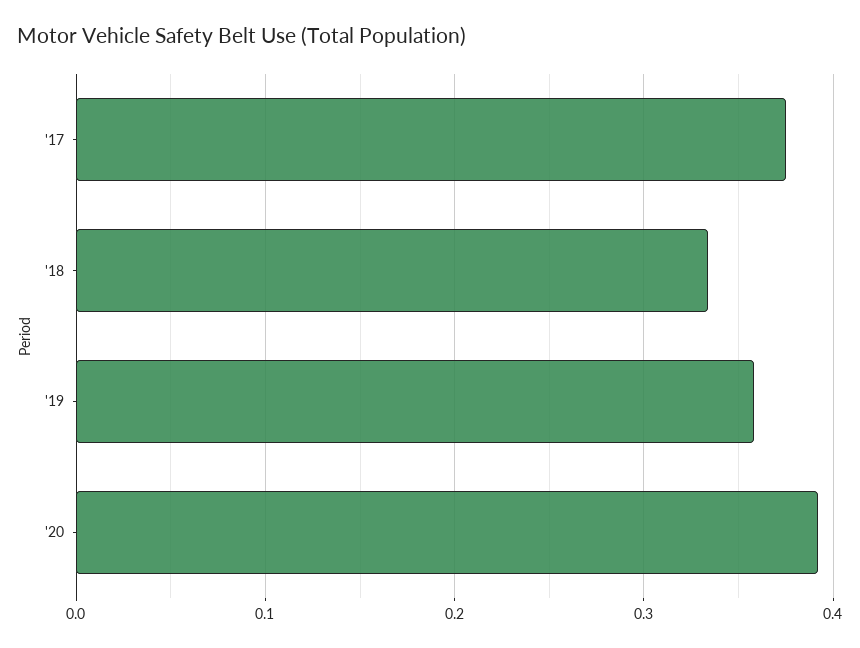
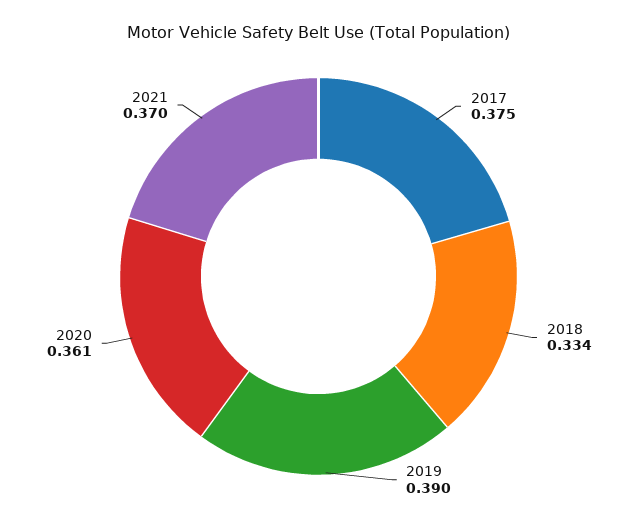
'19: 0.36 -> 0.39
'20: 0.39 -> 0.361
2021: none -> 0.37

